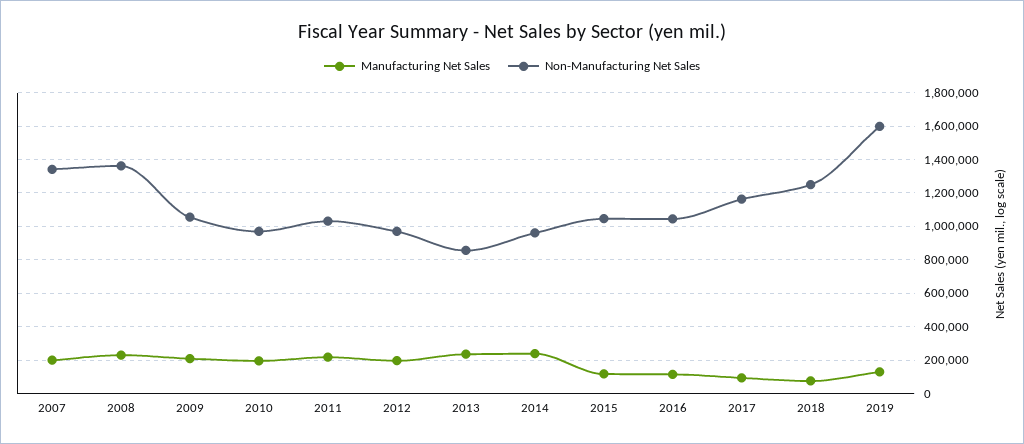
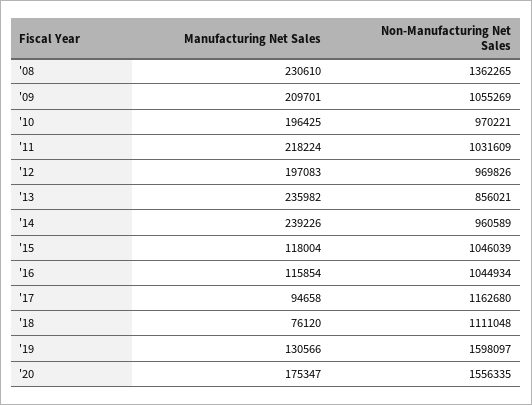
Manufacturing Net Sales, 2007: 200000 -> none
Non-Manufacturing Net Sales, 2007: 1350000 -> none
Non-Manufacturing Net Sales, 2018: 1250000 -> 1111048
Manufacturing Net Sales, '20: none -> 175347
Non-Manufacturing Net Sales, '20: none -> 1556335

